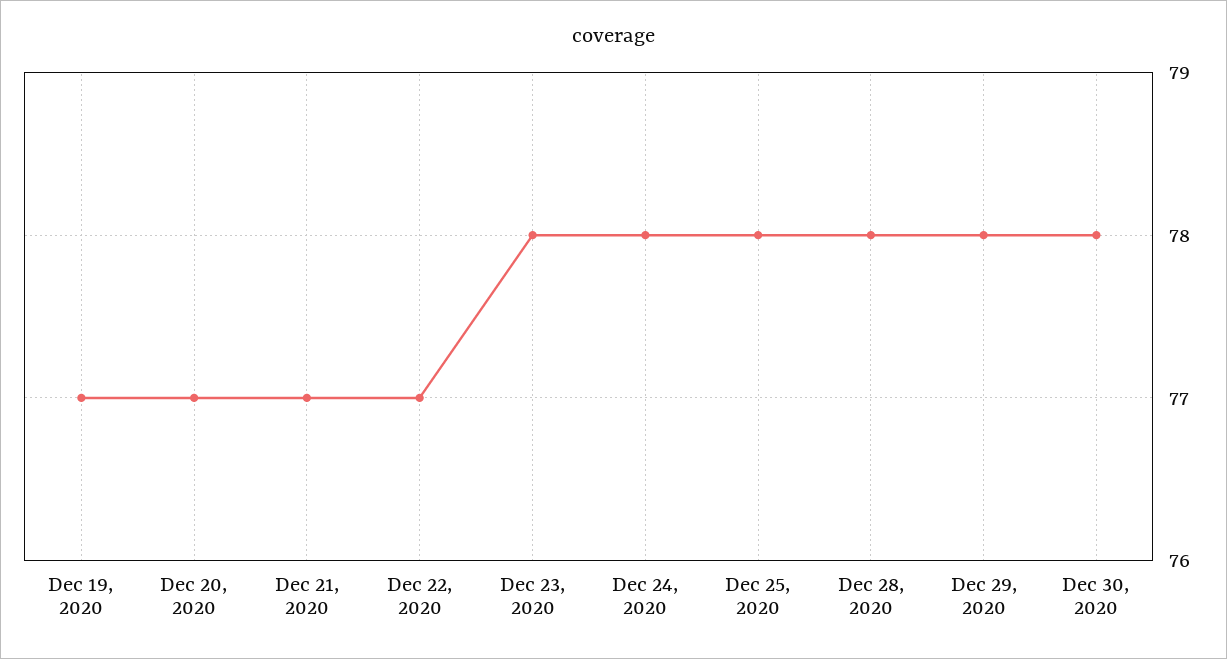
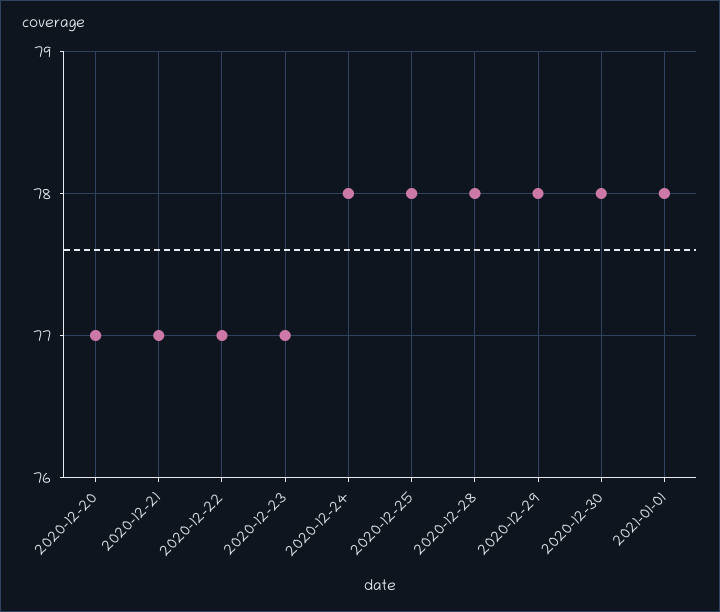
Dec 19, 2020: 77 -> none
Dec 23, 2020: 78 -> 77
2021-01-01: none -> 78

